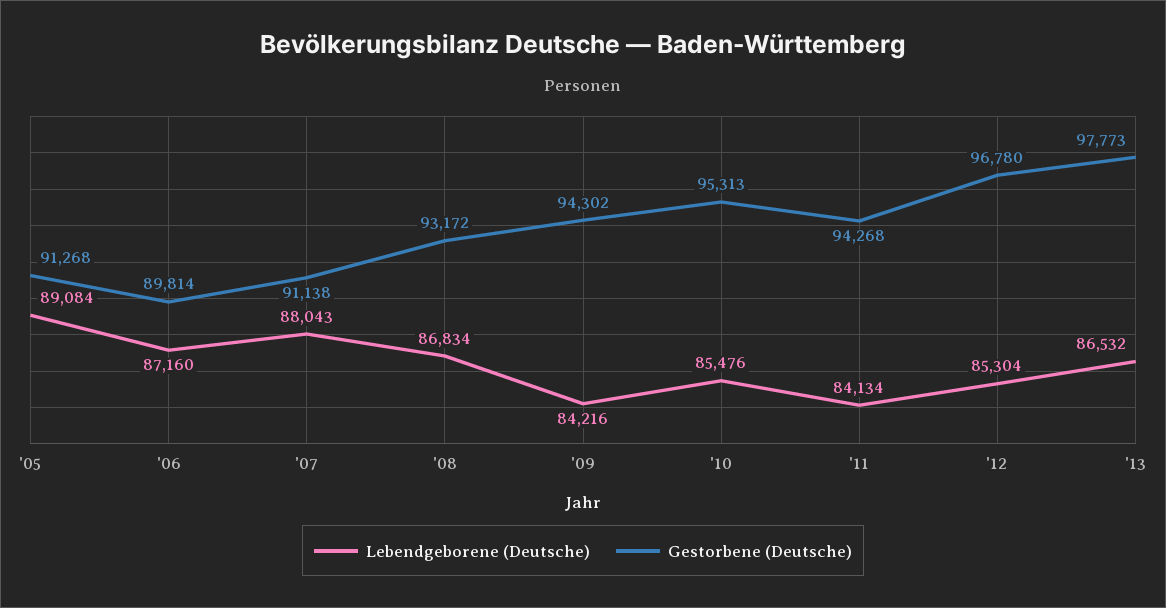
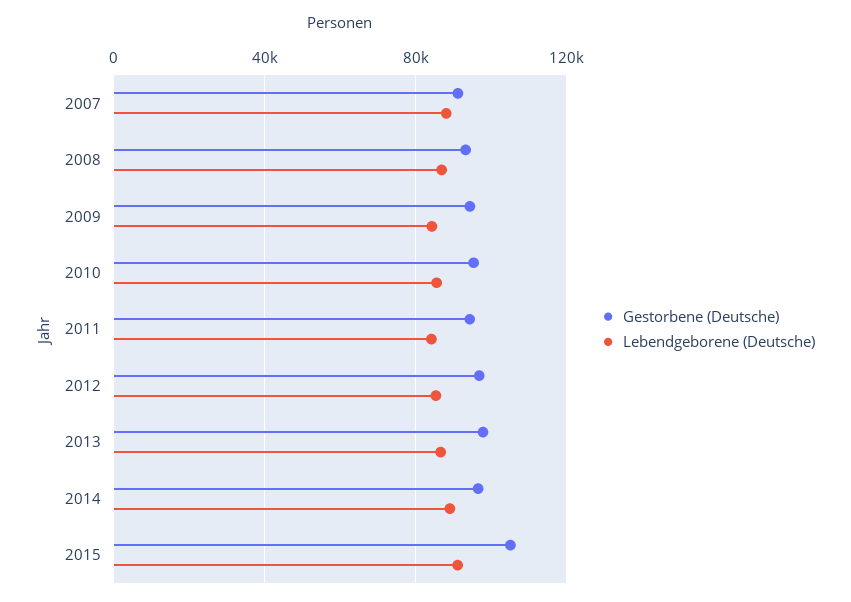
Lebendgeborene (Deutsche), '05: 89084 -> none
Gestorbene (Deutsche), '05: 91268 -> none
Lebendgeborene (Deutsche), '06: 87160 -> none
Gestorbene (Deutsche), '06: 89814 -> none
Gestorbene (Deutsche), 2014: none -> 95000
Lebendgeborene (Deutsche), 2014: none -> 90000
Gestorbene (Deutsche), 2015: none -> 105000
Lebendgeborene (Deutsche), 2015: none -> 90000

